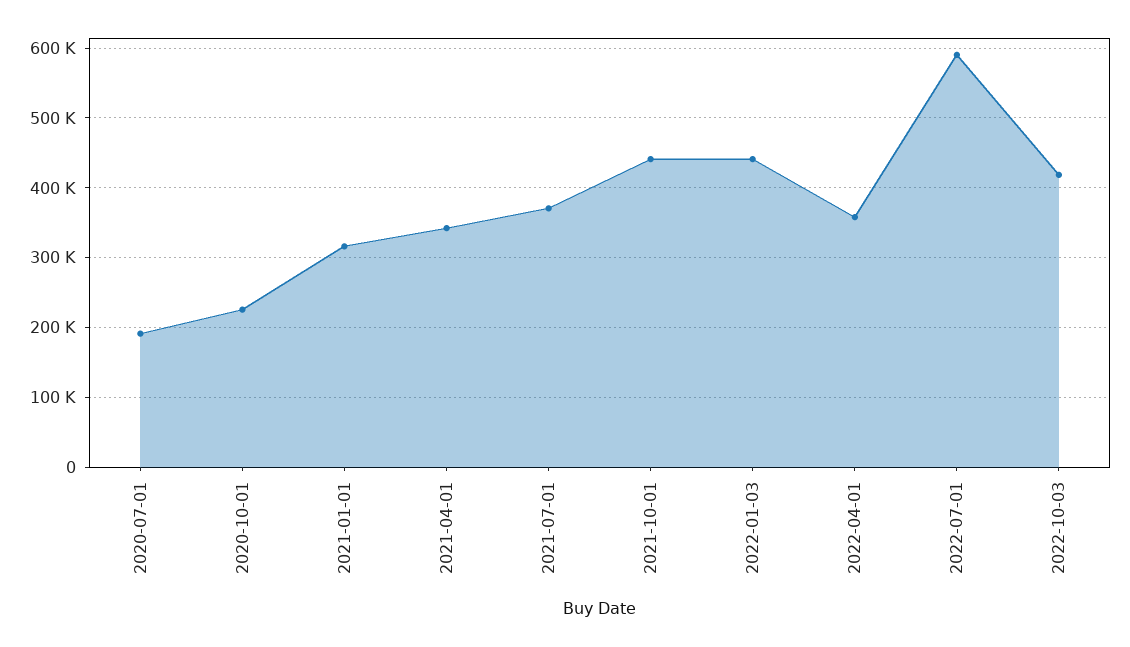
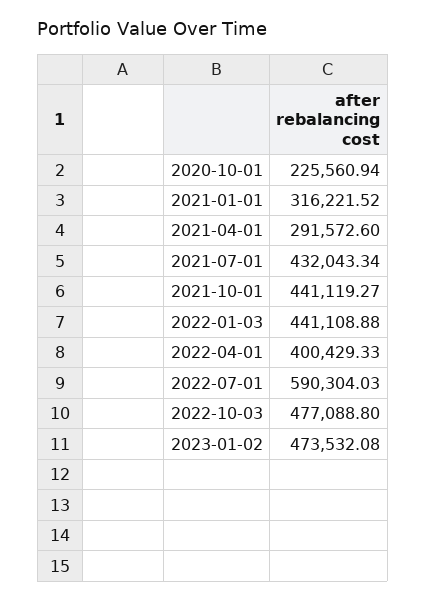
2020-07-01: 190000 -> none
2021-04-01: 340000 -> 291572.6
2021-07-01: 370000 -> 432043.34
2022-04-01: 360000 -> 400429.33
2022-10-03: 420000 -> 477088.8
2023-01-02: none -> 473532.08

